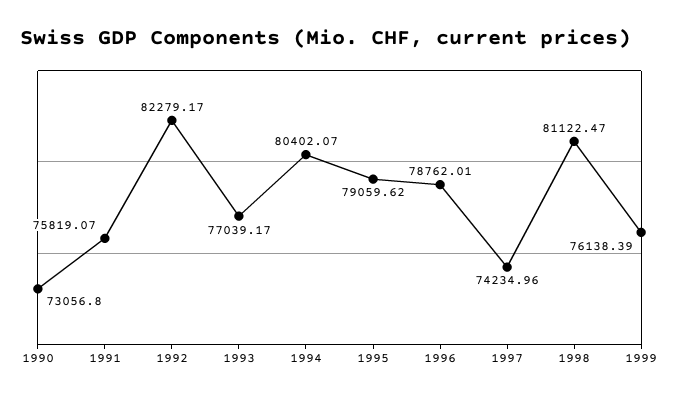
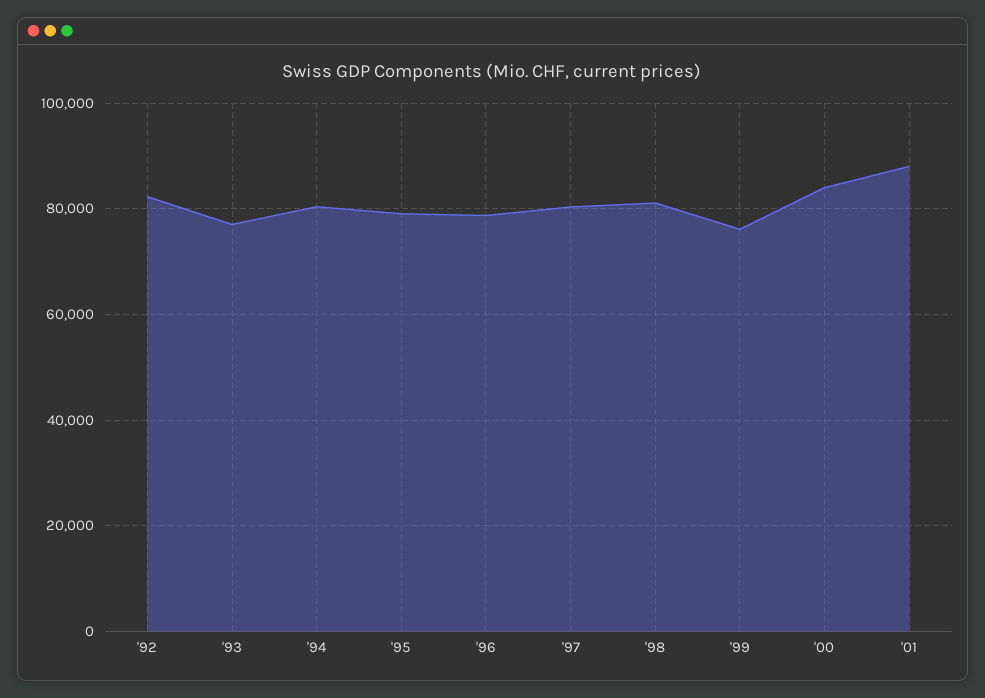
1990: 73056.8 -> none
1991: 75819.07 -> none
1997: 74234.96 -> 80000
'00: none -> 84000
'01: none -> 88000

